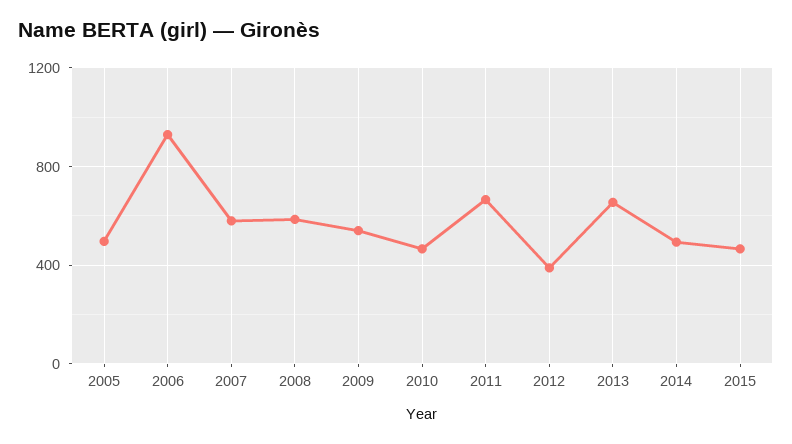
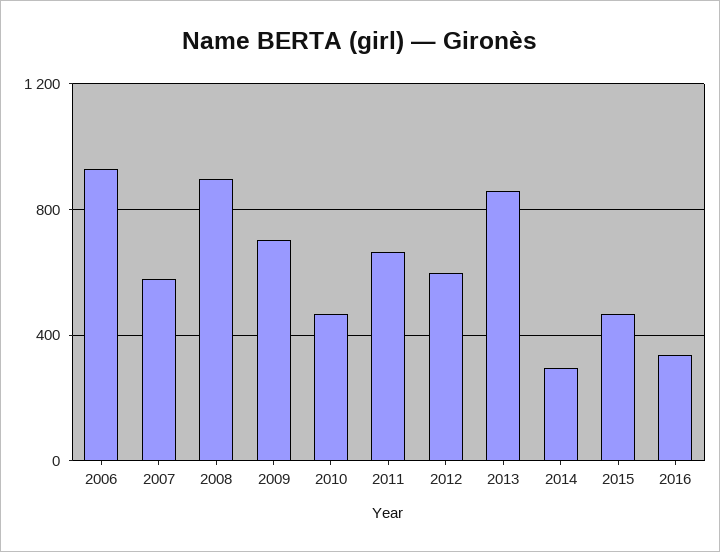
2005: 500 -> none
2008: 600 -> 900
2009: 550 -> 700
2012: 400 -> 600
2013: 650 -> 850
2014: 500 -> 300
2016: none -> 350

